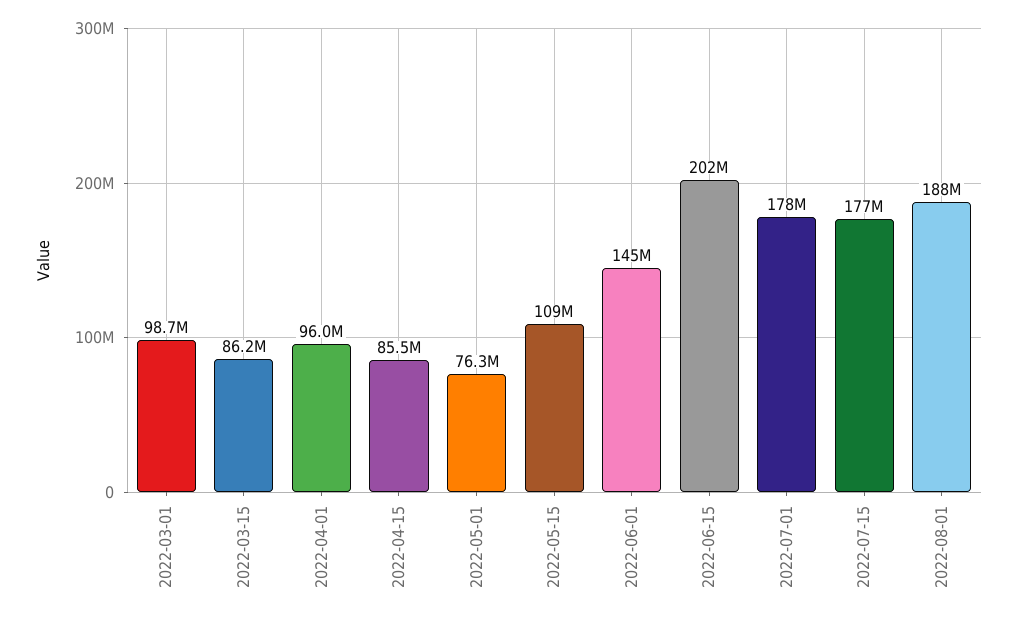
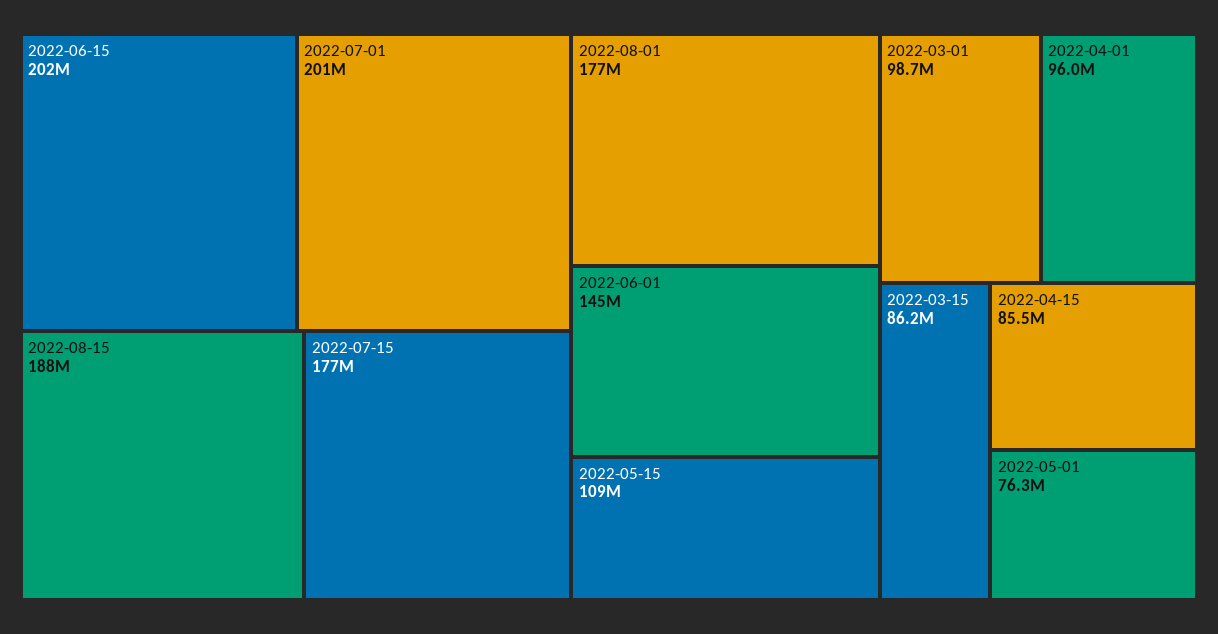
2022-07-01: 178000000 -> 201000000
2022-08-01: 188000000 -> 177000000
2022-08-15: none -> 188000000

